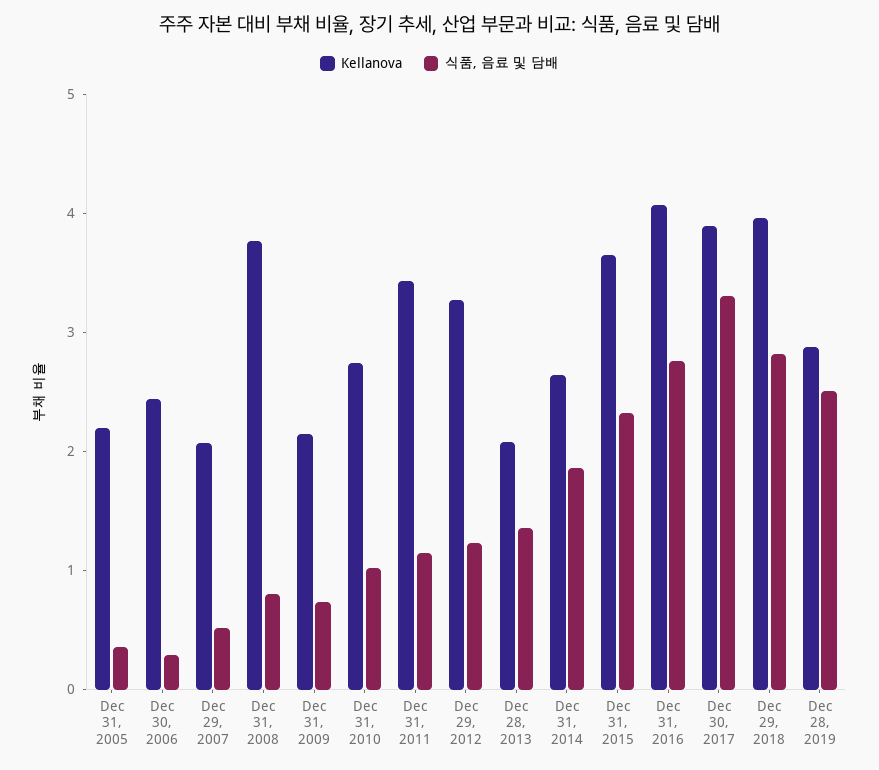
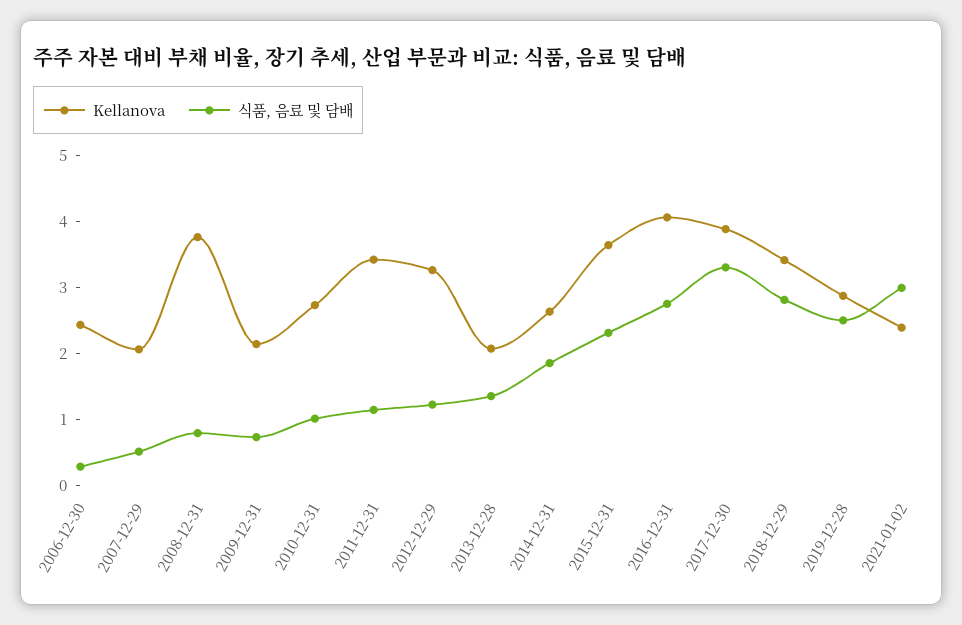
Kellanova, Dec 31, 2005: 2.2 -> none
식품, 음료 및 담배, Dec 31, 2005: 0.4 -> none
Kellanova, Dec 29, 2018: 4 -> 3.4
Kellanova, 2021-01-02: none -> 2.4
식품, 음료 및 담배, 2021-01-02: none -> 3

